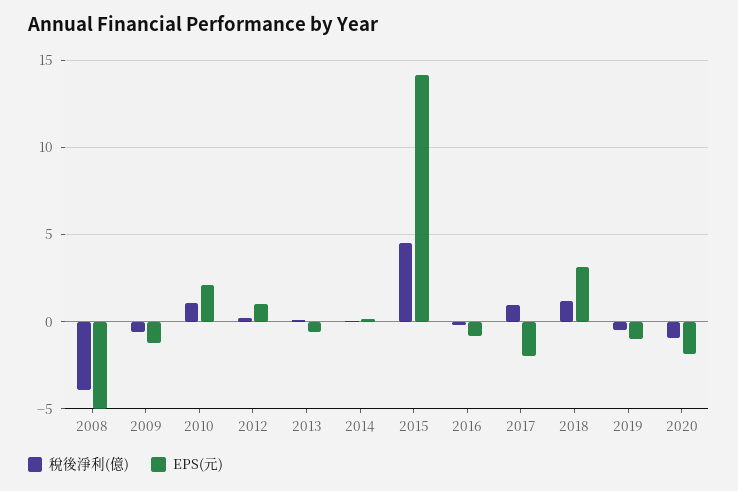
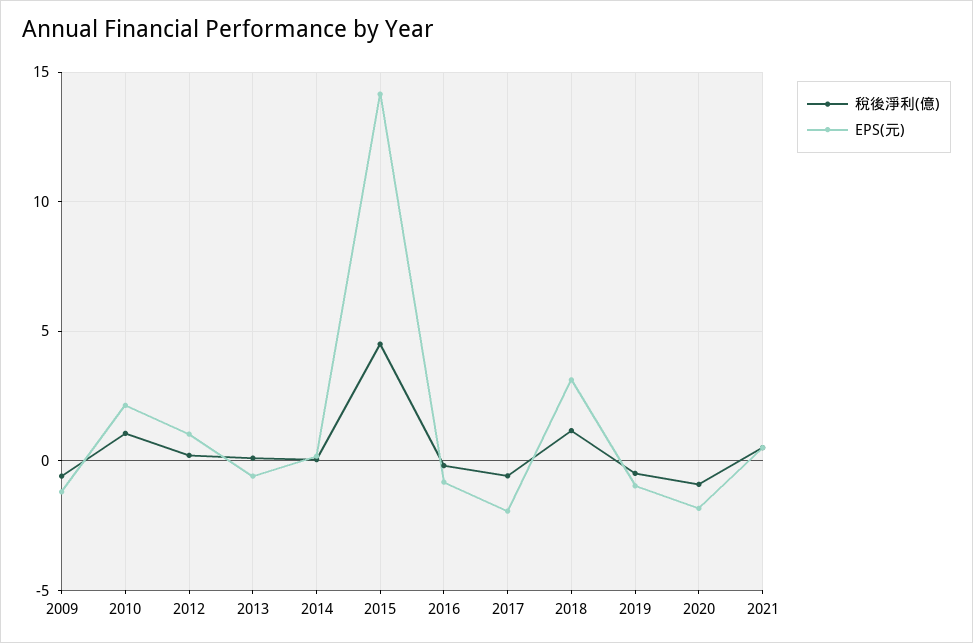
稅後淨利(億), 2008: -4 -> none
EPS(元), 2008: -5 -> none
稅後淨利(億), 2017: 1 -> -0.5
稅後淨利(億), 2021: none -> 0.5
EPS(元), 2021: none -> 0.5

